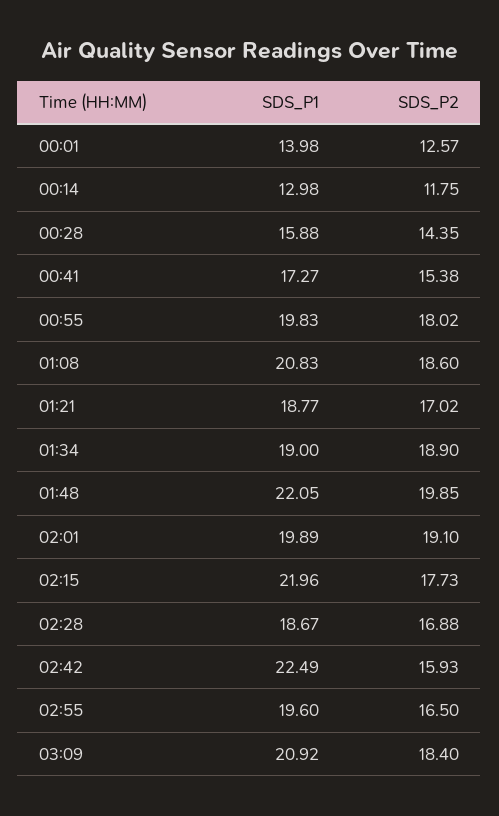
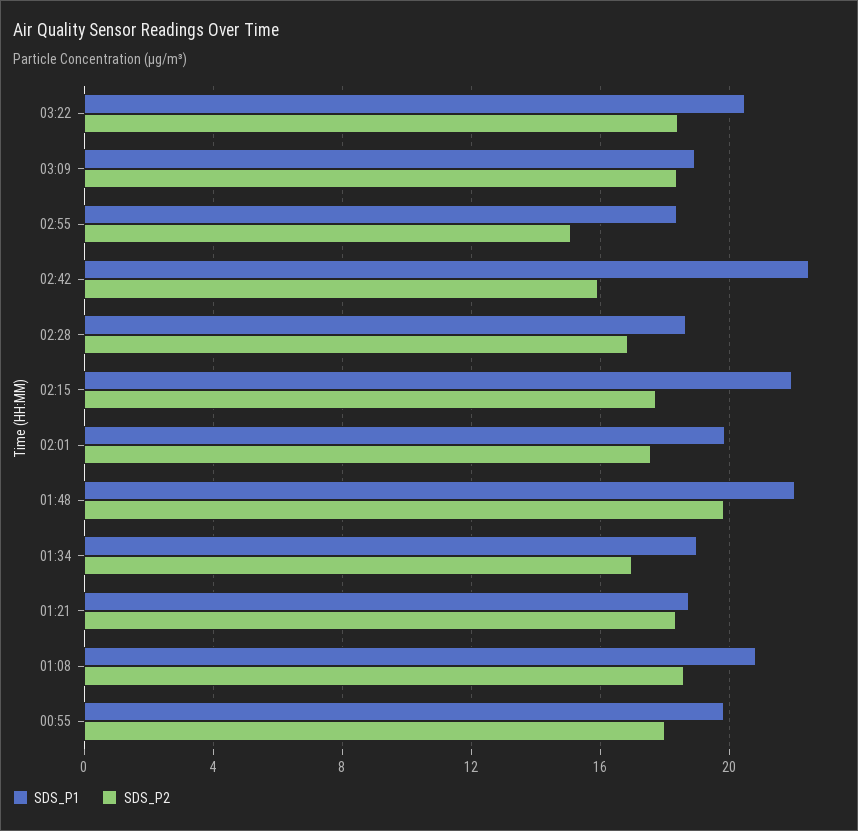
SDS_P1, 00:01: 13.98 -> none
SDS_P2, 00:01: 12.57 -> none
SDS_P1, 00:14: 12.98 -> none
SDS_P2, 00:14: 11.75 -> none
SDS_P1, 00:28: 15.88 -> none
SDS_P2, 00:28: 14.35 -> none
SDS_P1, 00:41: 17.27 -> none
SDS_P2, 00:41: 15.38 -> none
SDS_P2, 01:21: 17.02 -> 18.5
SDS_P2, 01:34: 18.9 -> 17
SDS_P2, 02:01: 19.1 -> 17.5
SDS_P1, 02:55: 19.6 -> 18.5
SDS_P2, 02:55: 16.5 -> 15
SDS_P1, 03:09: 20.92 -> 19
SDS_P1, 03:22: none -> 20.5
SDS_P2, 03:22: none -> 18.5

